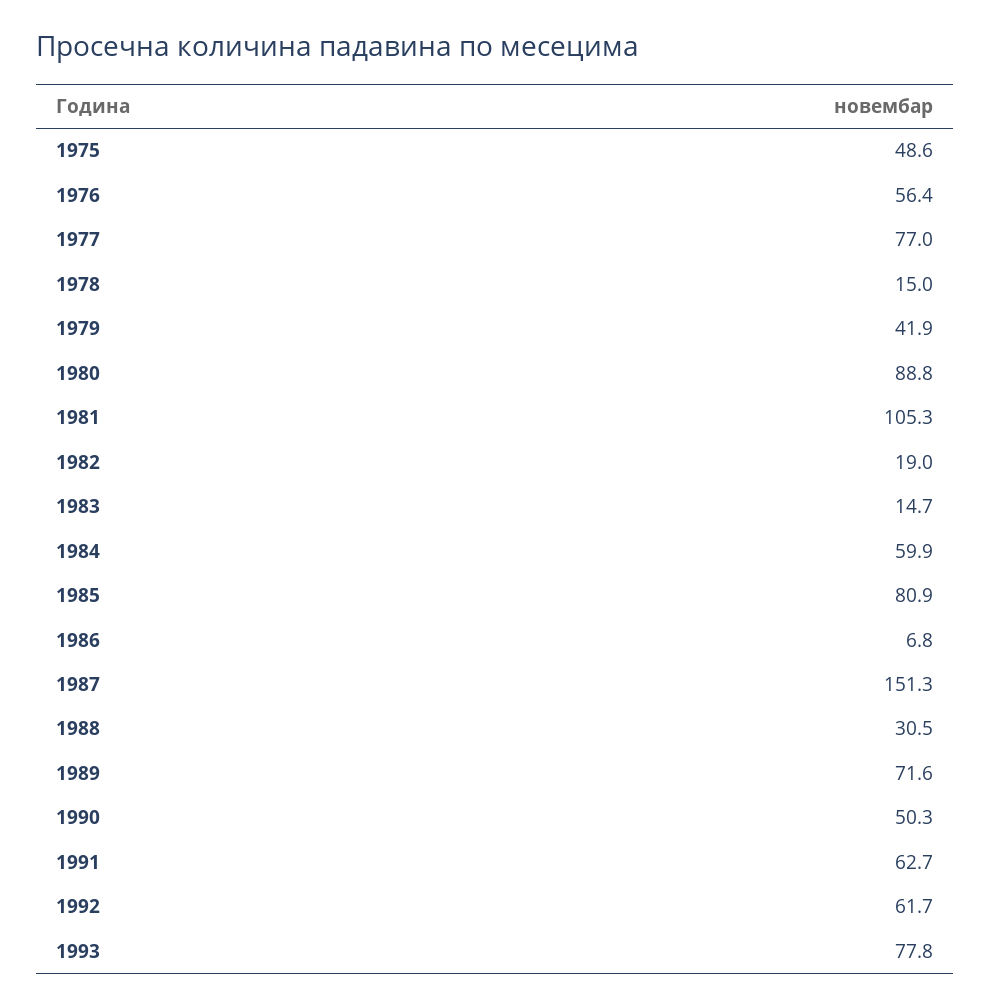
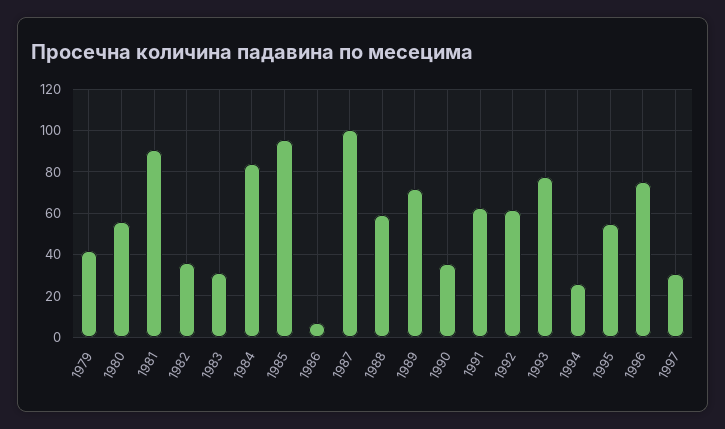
1975: 48.6 -> none
1976: 56.4 -> none
1977: 77 -> none
1978: 15 -> none
1980: 88.8 -> 55
1981: 105.3 -> 90
1982: 19 -> 35
1983: 14.7 -> 30
1984: 59.9 -> 85
1985: 80.9 -> 95
1987: 151.3 -> 100
1988: 30.5 -> 60
1990: 50.3 -> 35
1994: none -> 25
1995: none -> 55
1996: none -> 75
1997: none -> 30

